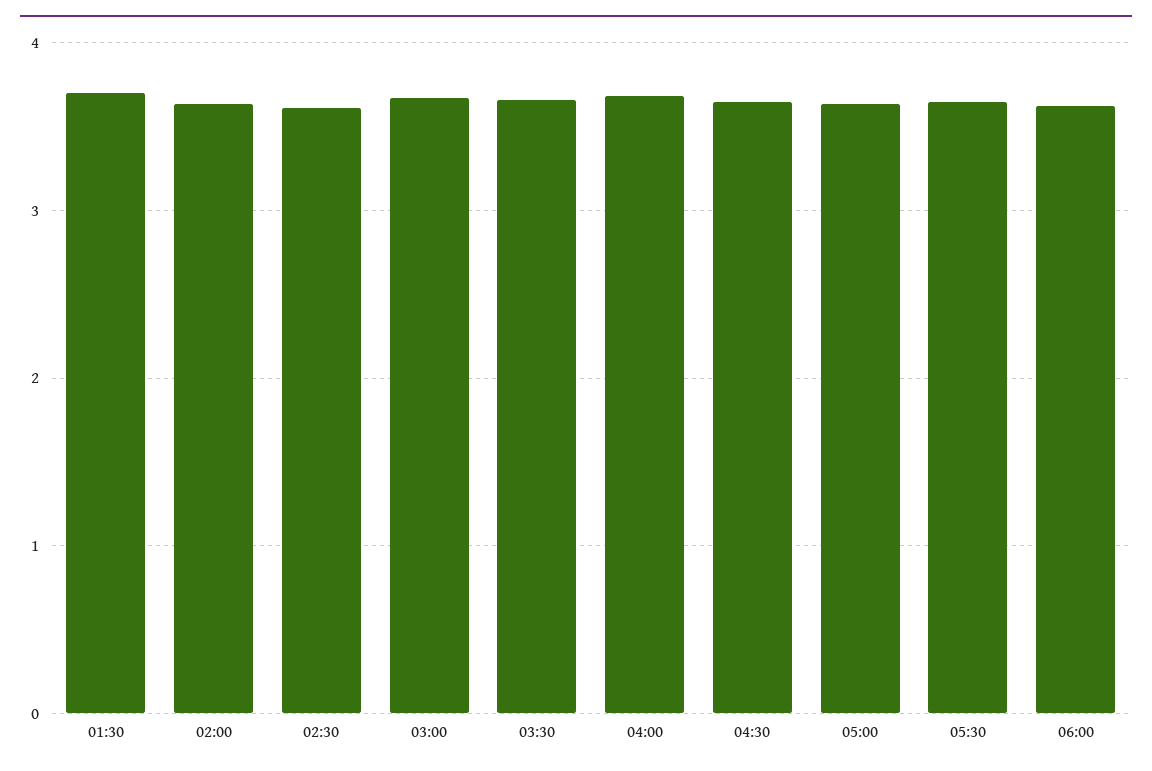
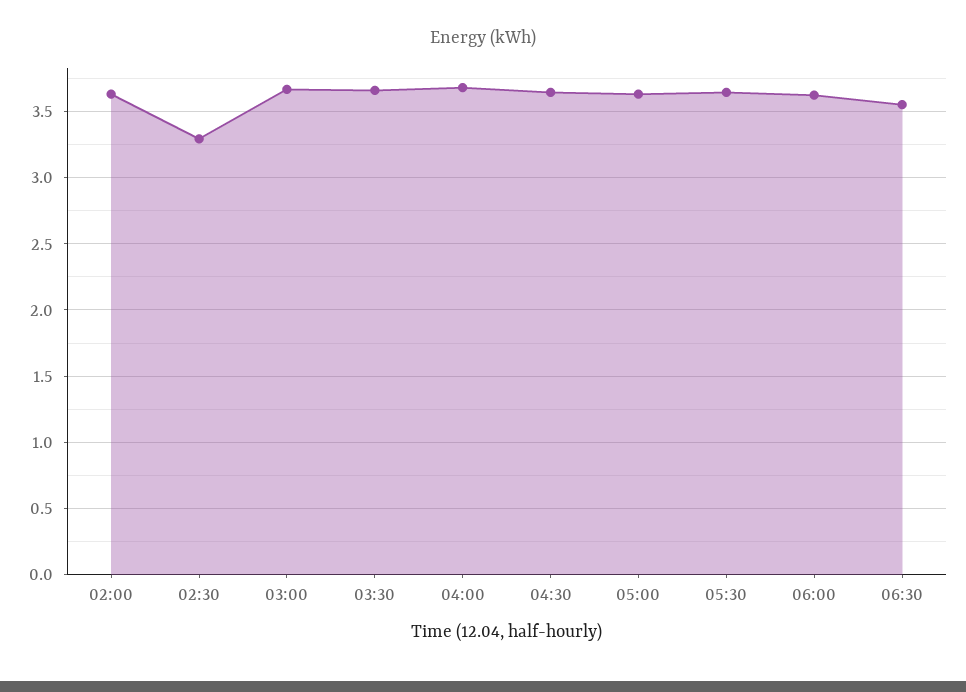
01:30: 3.7 -> none
02:30: 3.6 -> 3.3
06:30: none -> 3.55

